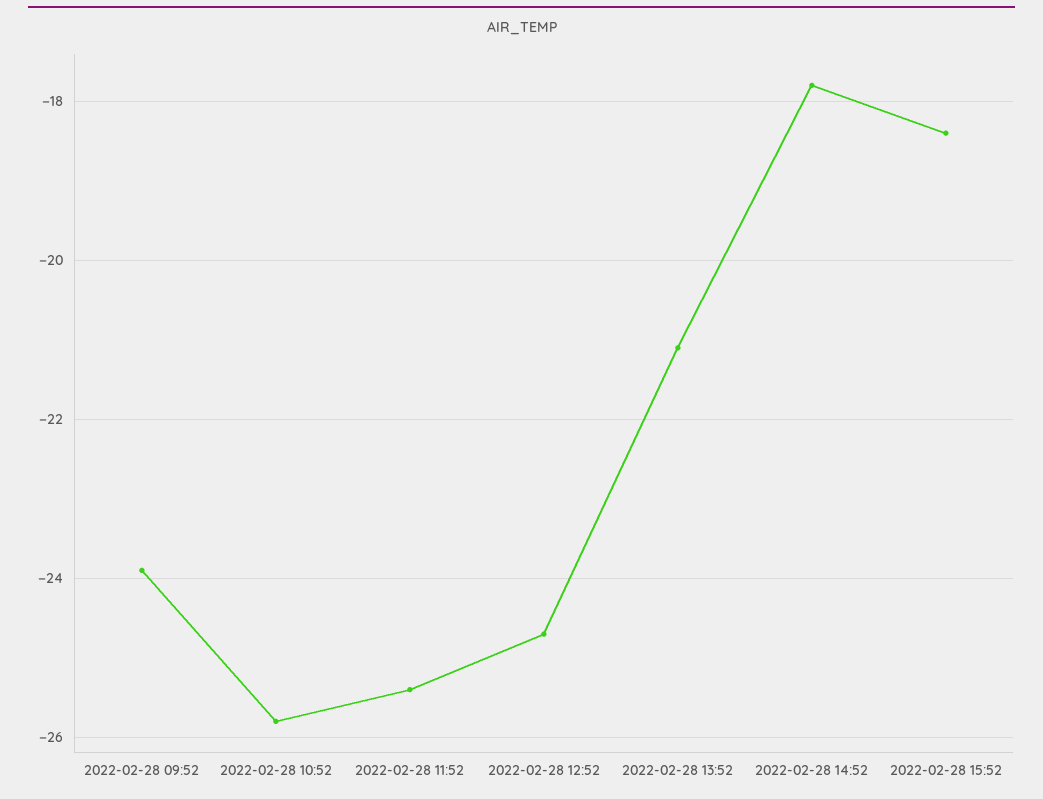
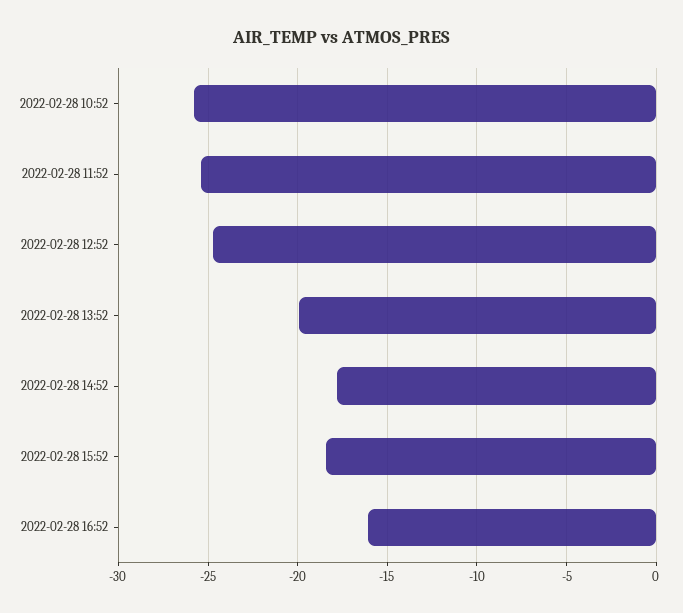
2022-02-28 09:52: -24 -> none
2022-02-28 13:52: -21 -> -20
2022-02-28 16:52: none -> -16

